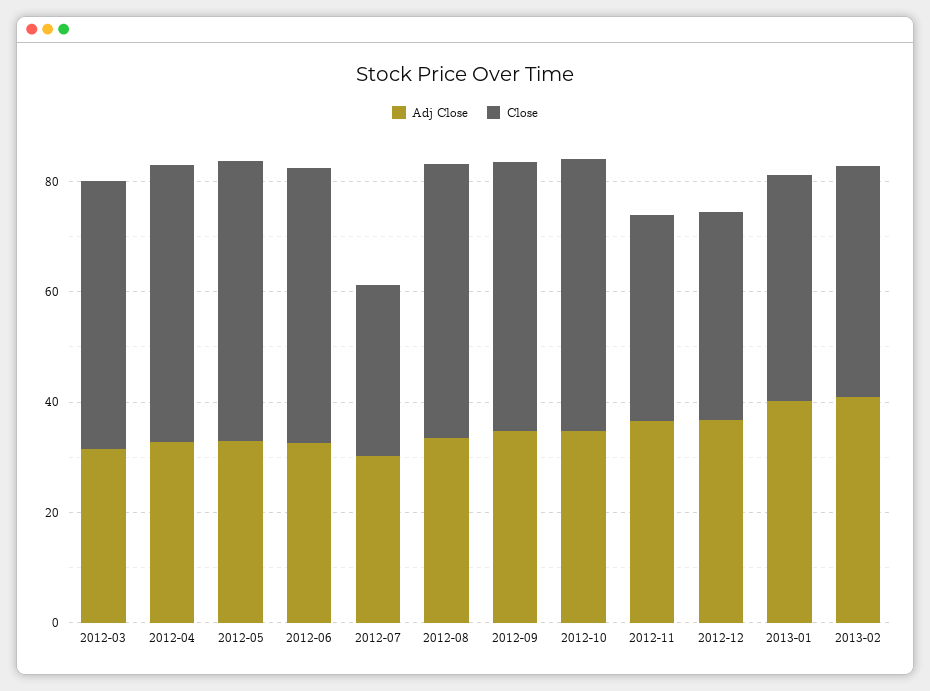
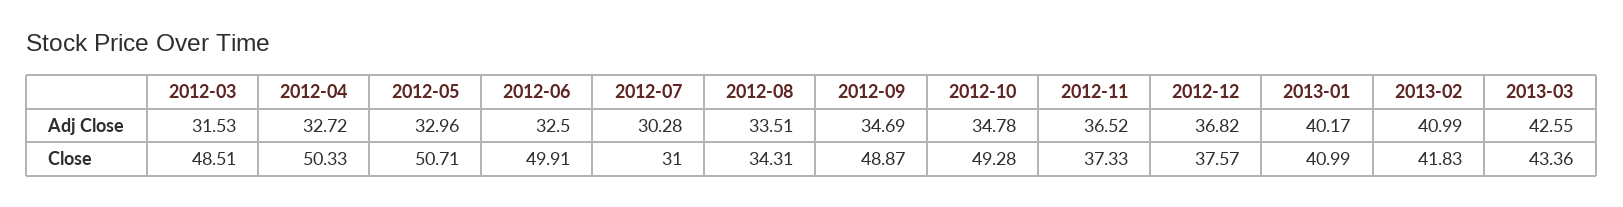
Close, 2012-08: 50 -> 34.31
Adj Close, 2013-03: none -> 42.55
Close, 2013-03: none -> 43.36

